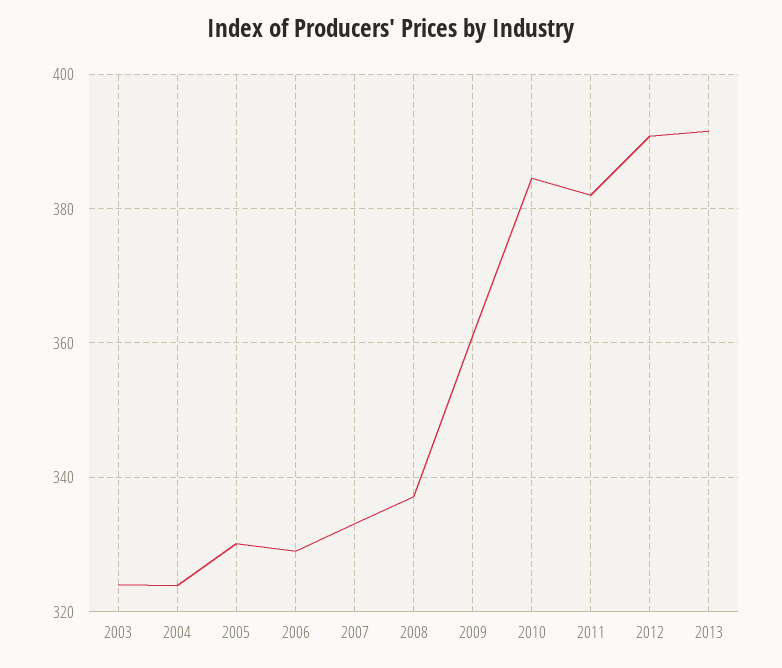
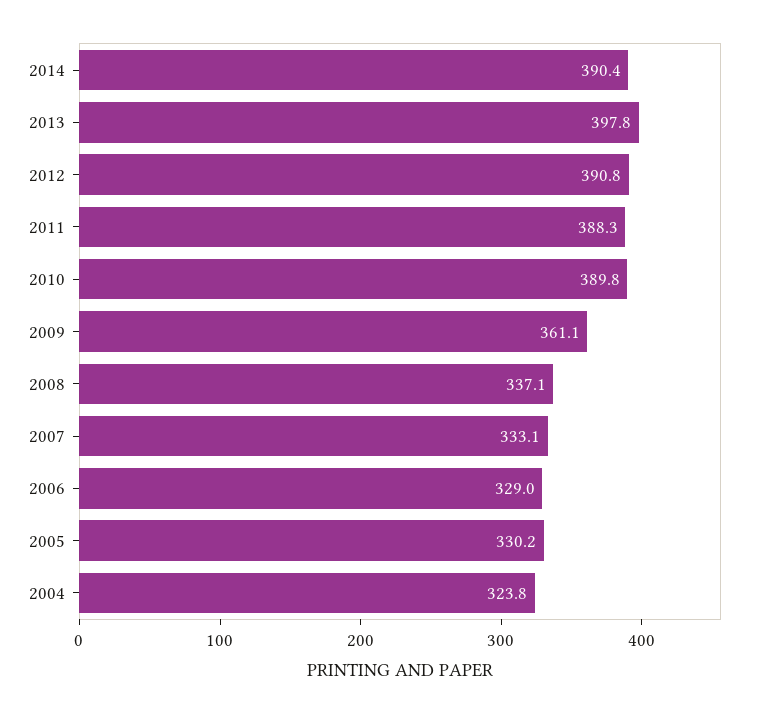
2003: 324 -> none
2010: 384 -> 389.8
2011: 382 -> 388.3
2013: 392 -> 397.8
2014: none -> 390.4

